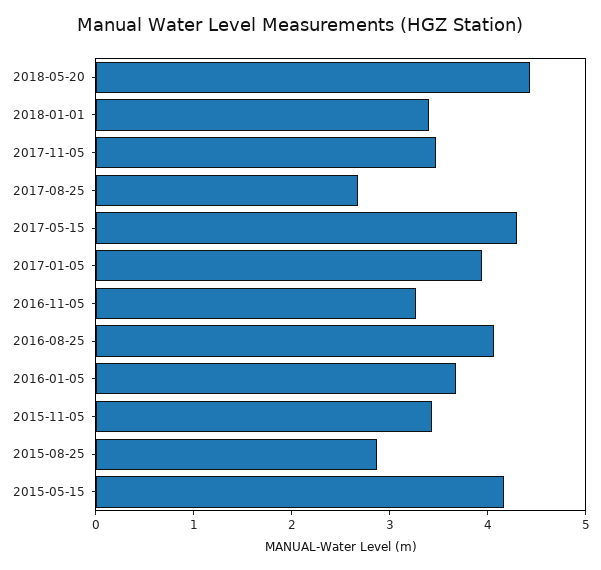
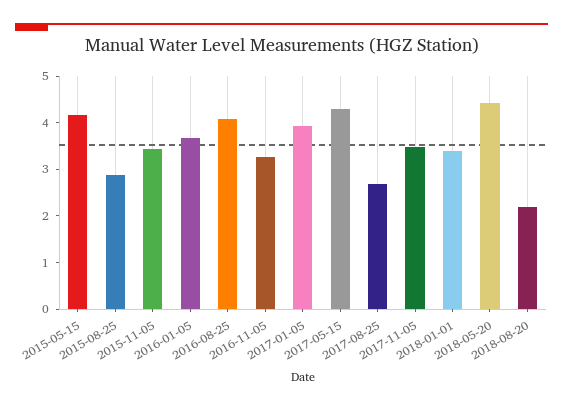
2018-08-20: none -> 2.2

